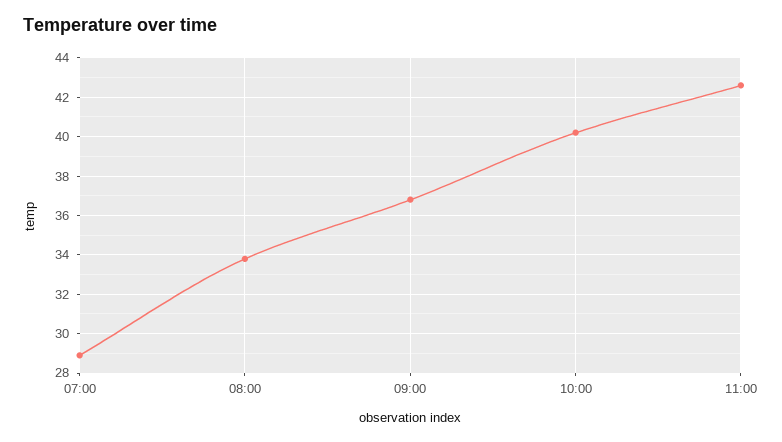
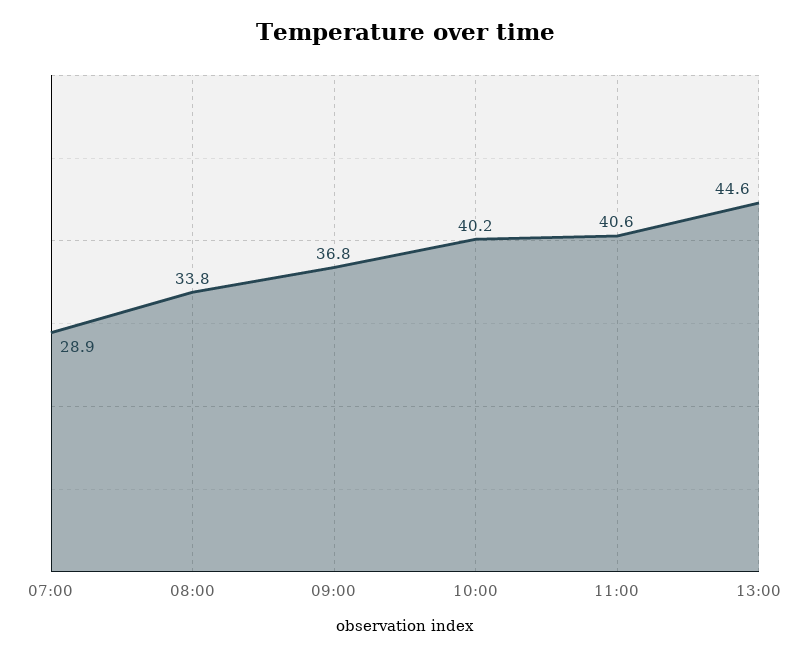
11:00: 42.5 -> 40.6
13:00: none -> 44.6

